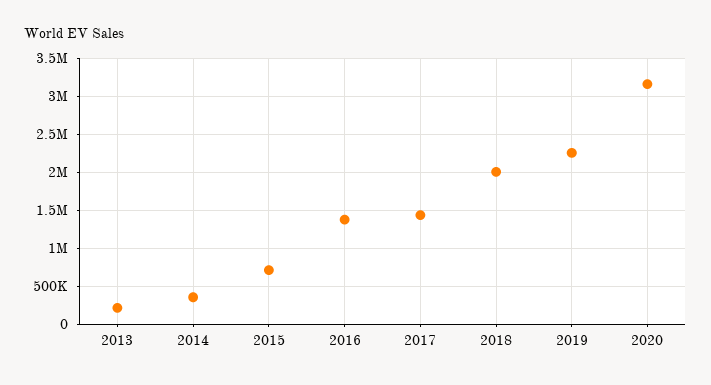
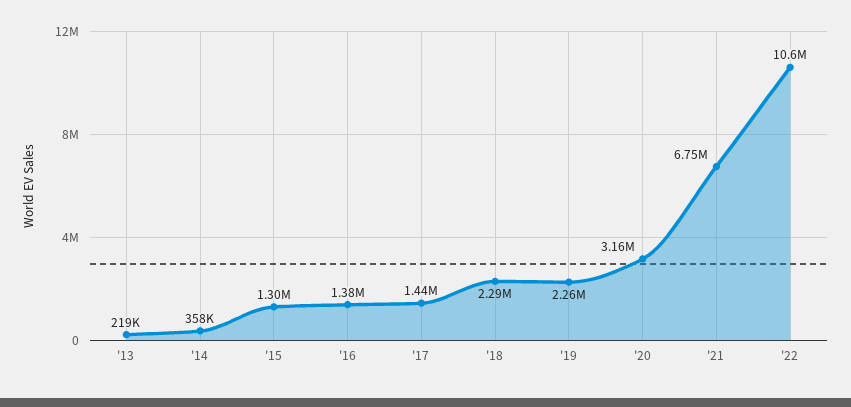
2015: 700000 -> 1300000
2018: 2000000 -> 2290000
'21: none -> 6750000
'22: none -> 10600000

